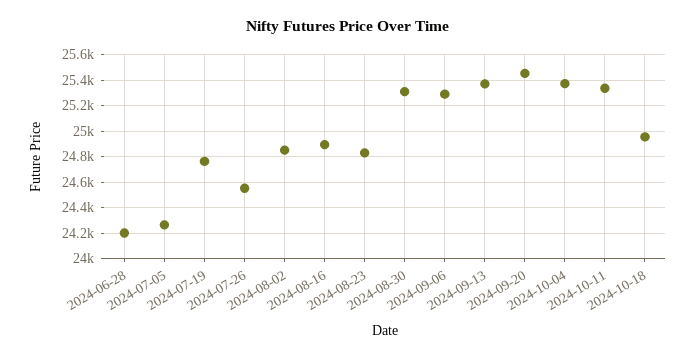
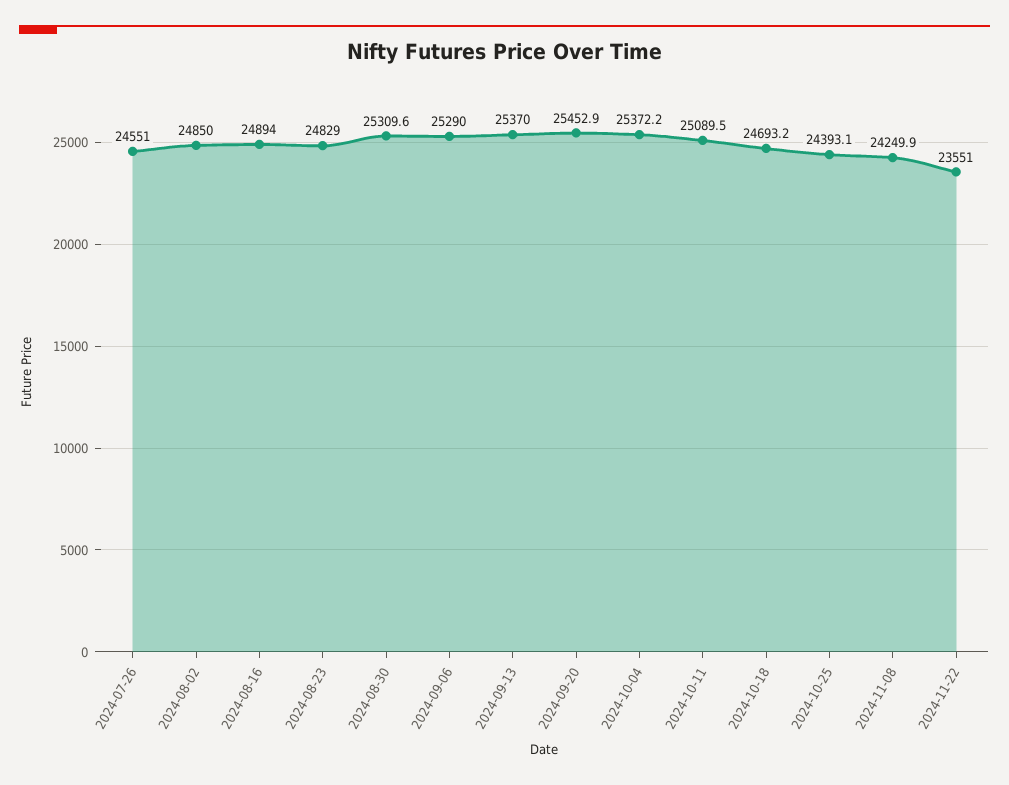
2024-06-28: 24200 -> none
2024-07-05: 24250 -> none
2024-07-19: 24750 -> none
2024-10-11: 25350 -> 25089.5
2024-10-18: 24950 -> 24693.2
2024-10-25: none -> 24393.1
2024-11-08: none -> 24249.9
2024-11-22: none -> 23551

